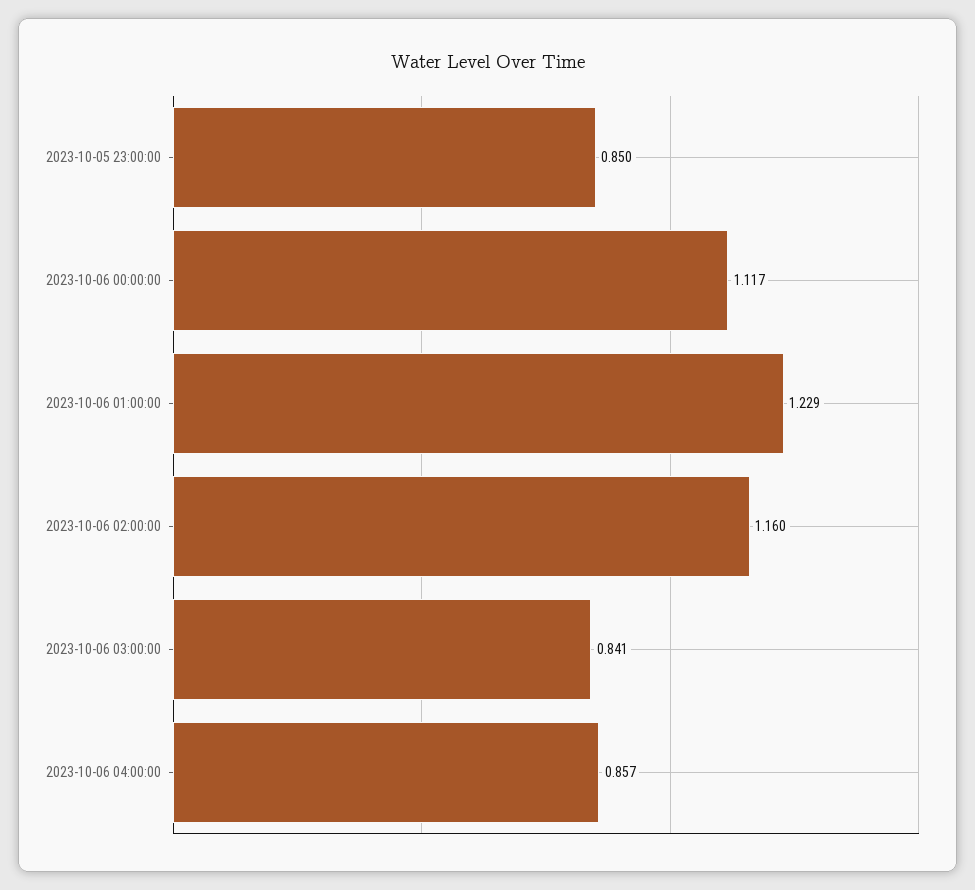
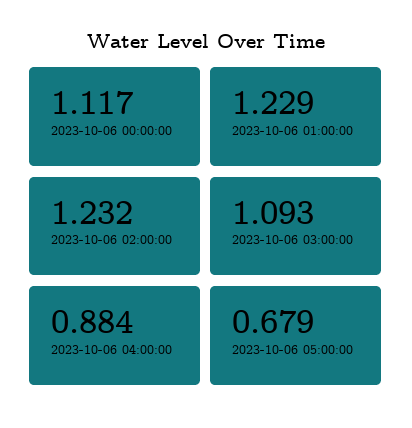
2023-10-05 23:00:00: 0.85 -> none
2023-10-06 02:00:00: 1.16 -> 1.232
2023-10-06 03:00:00: 0.841 -> 1.093
2023-10-06 04:00:00: 0.857 -> 0.884
2023-10-06 05:00:00: none -> 0.679

